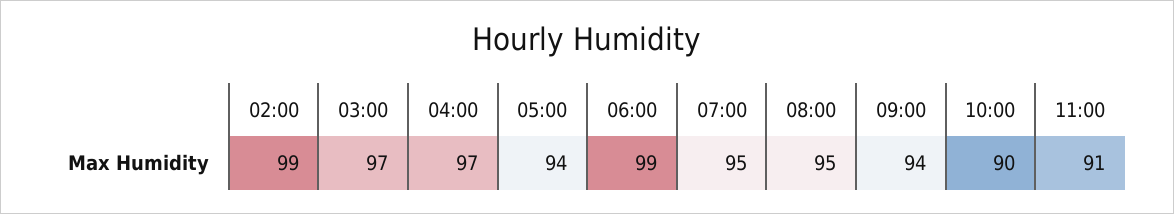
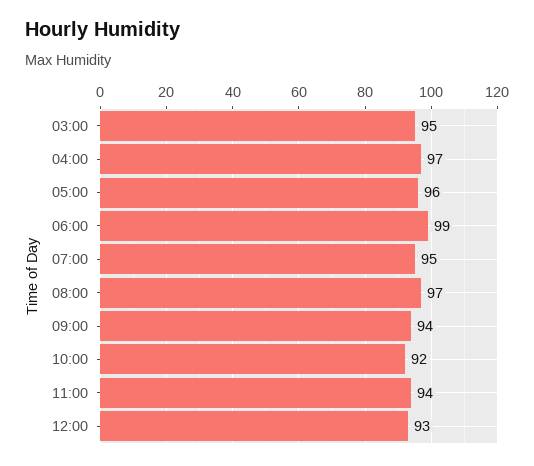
02:00: 99 -> none
03:00: 97 -> 95
05:00: 94 -> 96
08:00: 95 -> 97
10:00: 90 -> 92
11:00: 91 -> 94
12:00: none -> 93

